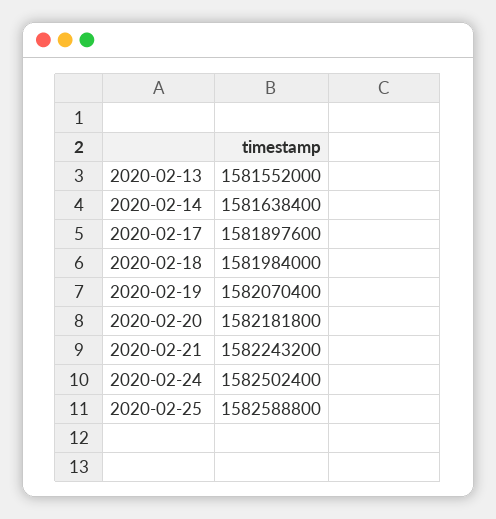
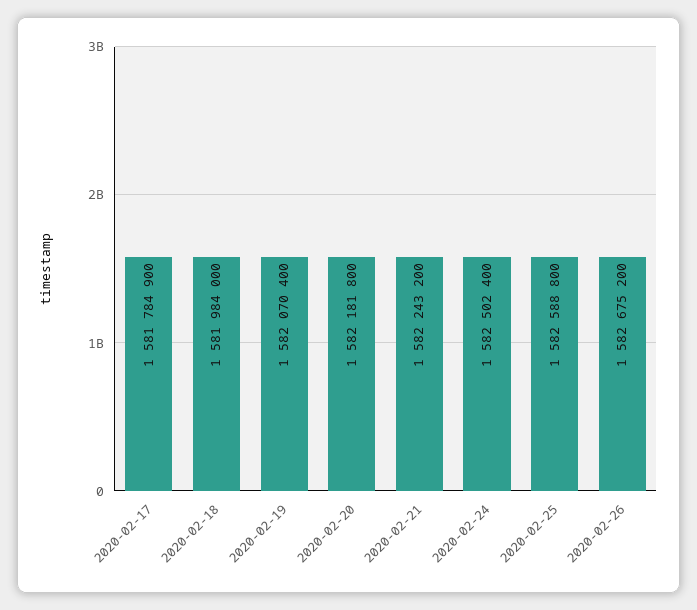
2020-02-13: 1581552000 -> none
2020-02-14: 1581638400 -> none
2020-02-17: 1581897600 -> 1581784900
2020-02-26: none -> 1582675200

